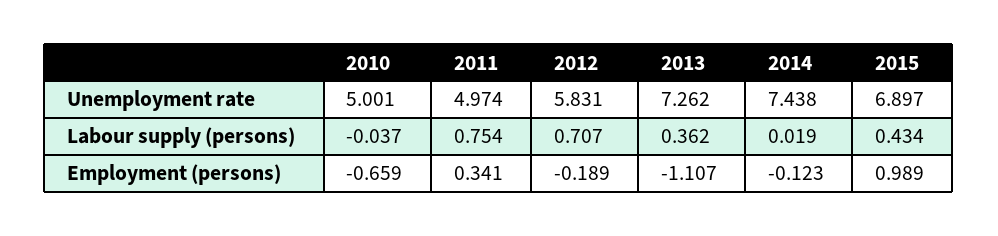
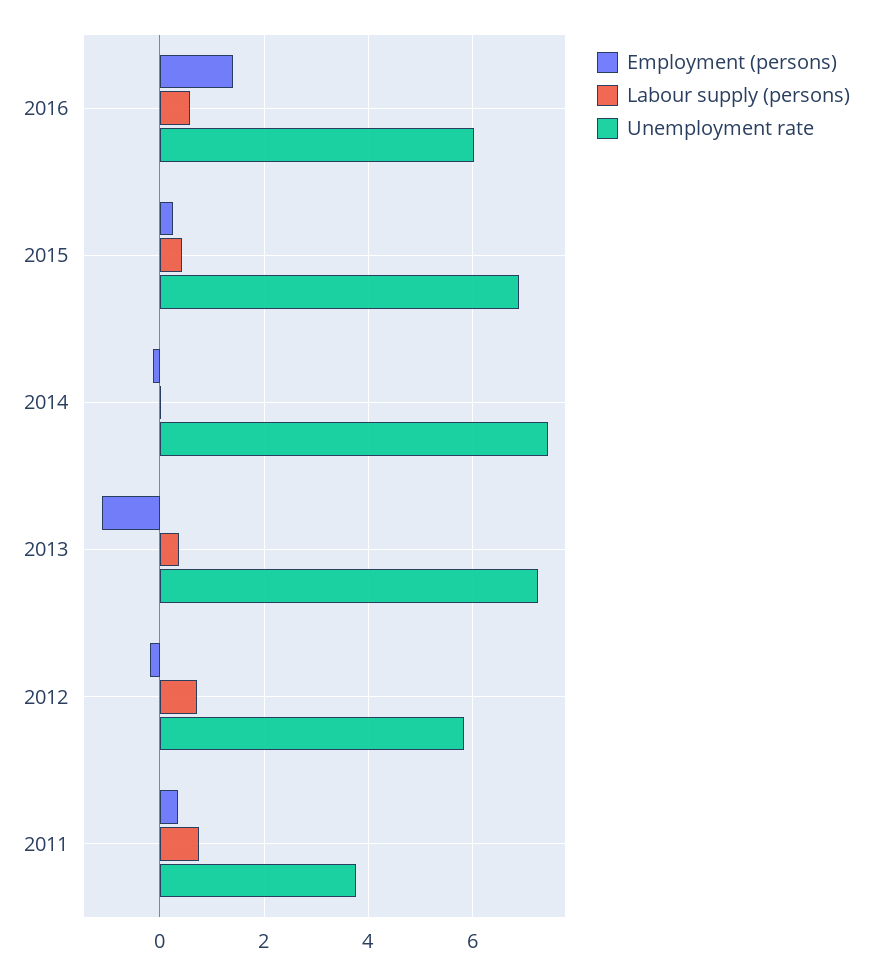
Unemployment rate, 2010: 5.001 -> none
Unemployment rate, 2011: 4.974 -> 3.8
Labour supply (persons), 2010: -0.037 -> none
Employment (persons), 2010: -0.659 -> none
Employment (persons), 2015: 0.989 -> 0.2
Employment (persons), 2016: none -> 1.4
Labour supply (persons), 2016: none -> 0.6
Unemployment rate, 2016: none -> 6

